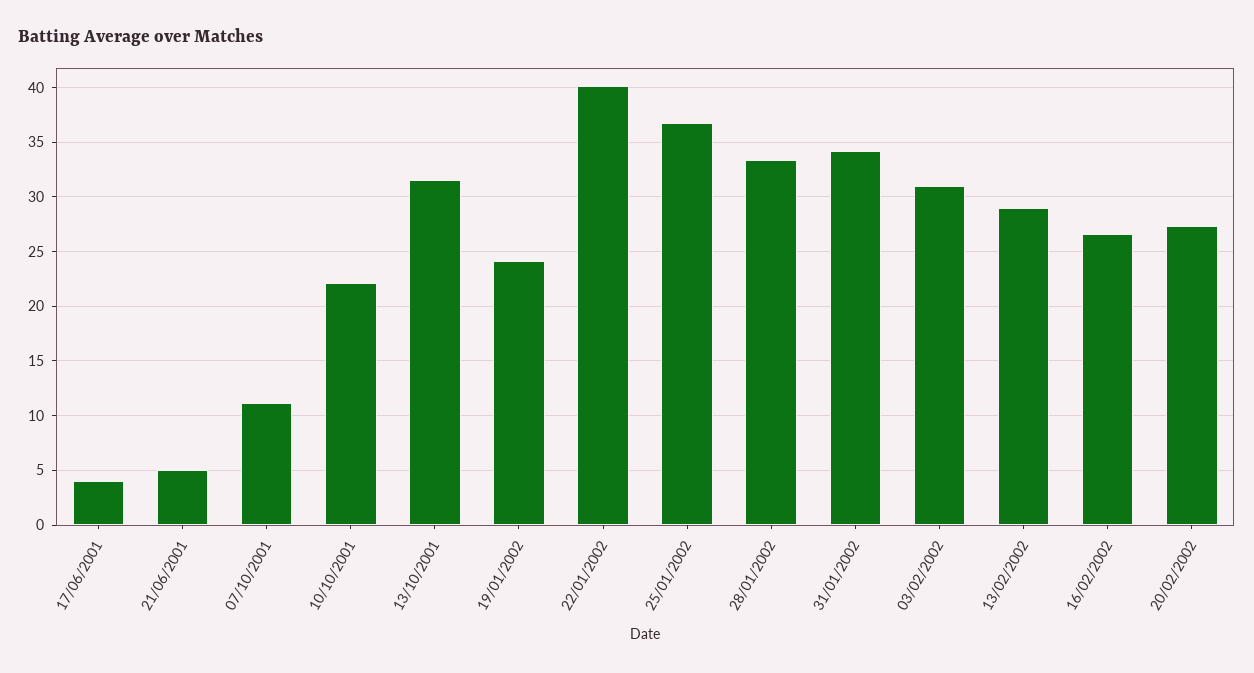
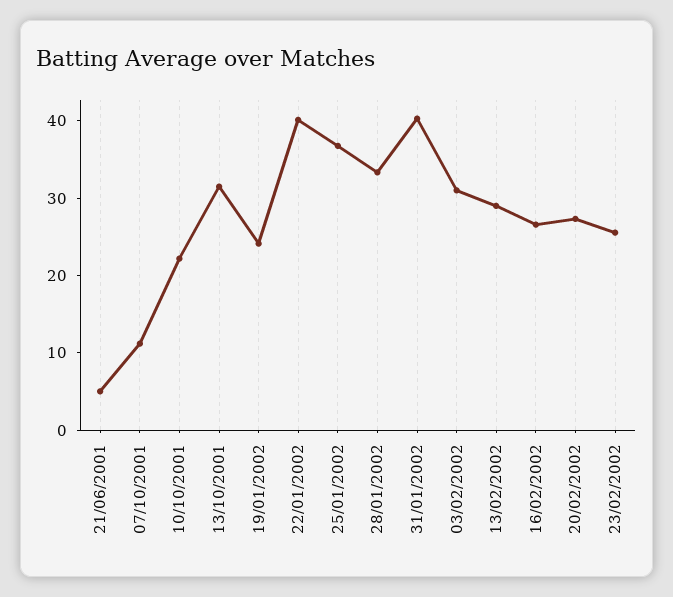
17/06/2001: 4 -> none
31/01/2002: 34 -> 40
23/02/2002: none -> 26

